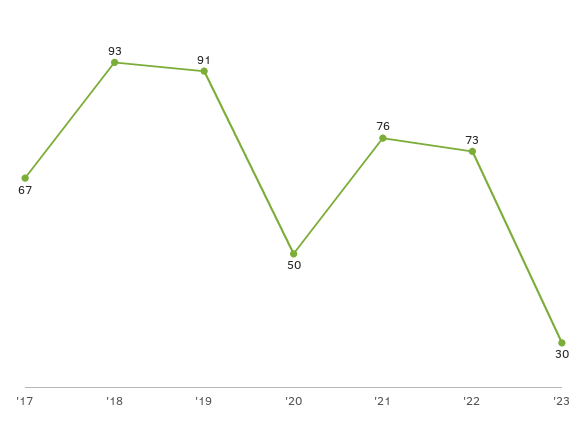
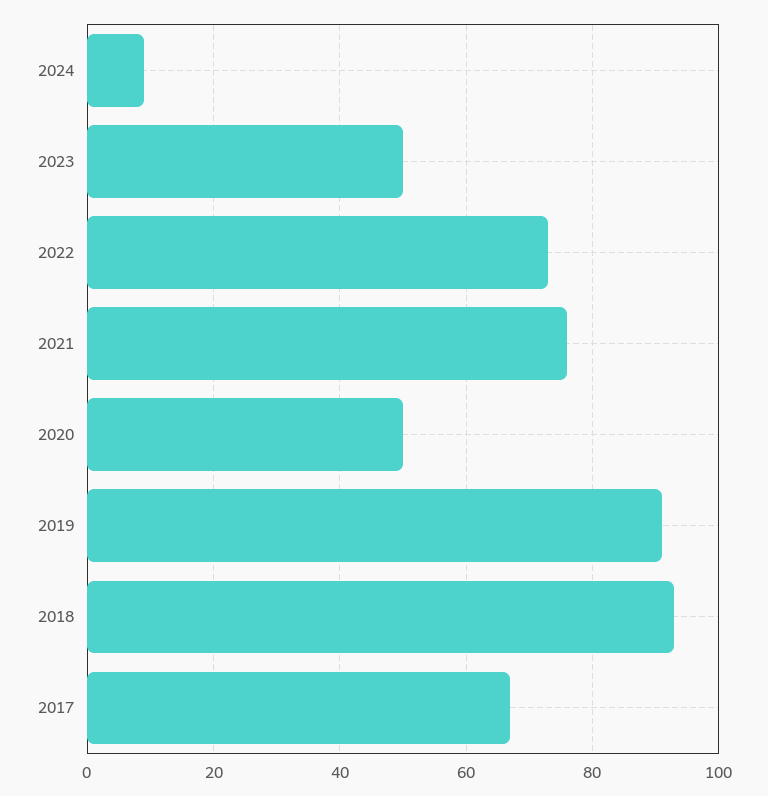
'23: 30 -> 50
2024: none -> 10

